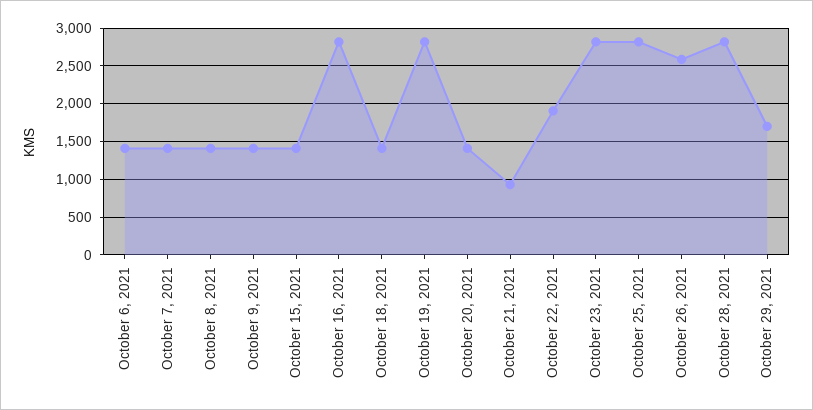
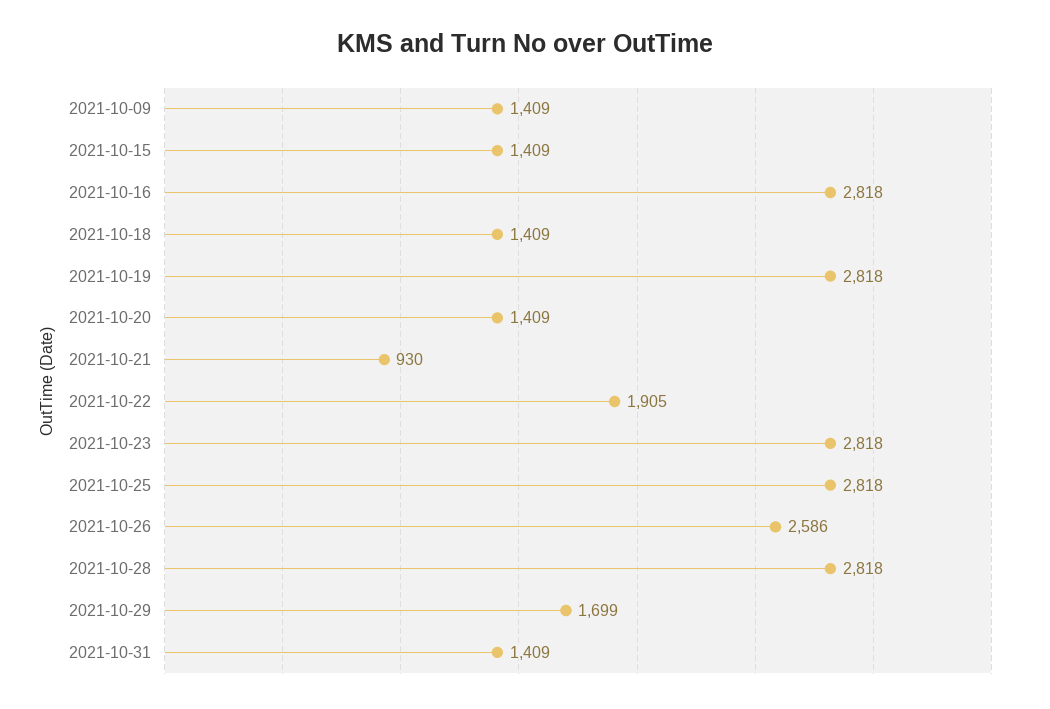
October 6, 2021: 1400 -> none
October 7, 2021: 1400 -> none
October 8, 2021: 1400 -> none
2021-10-31: none -> 1409

